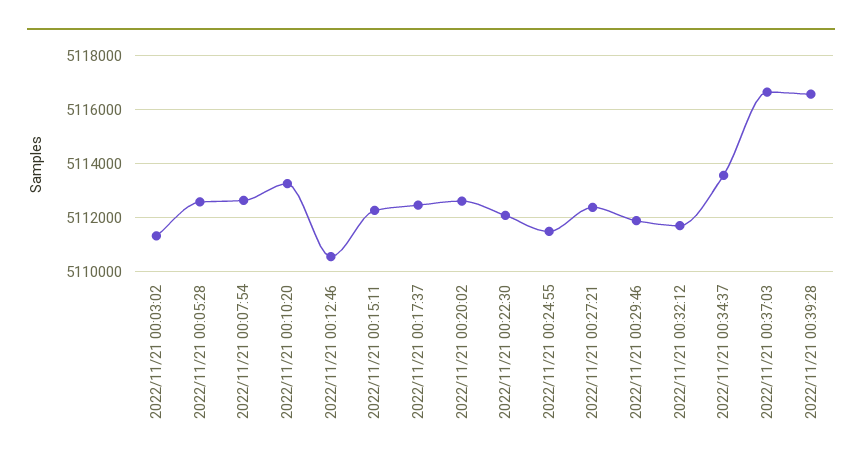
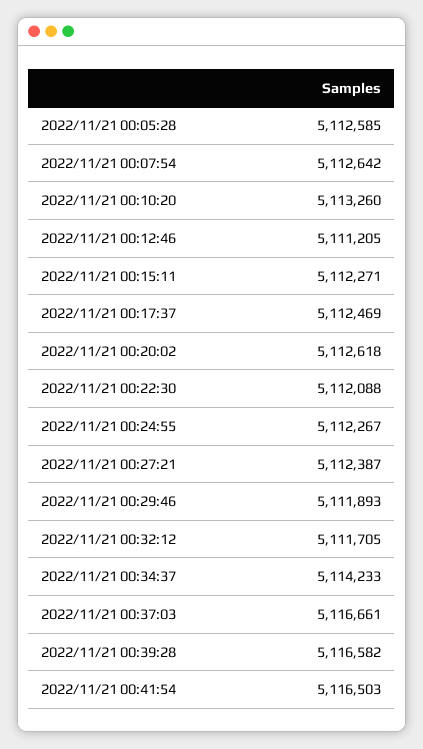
2022/11/21 00:03:02: 5111250 -> none
2022/11/21 00:12:46: 5110500 -> 5111205
2022/11/21 00:24:55: 5111500 -> 5112267
2022/11/21 00:34:37: 5113500 -> 5114233
2022/11/21 00:41:54: none -> 5116503

